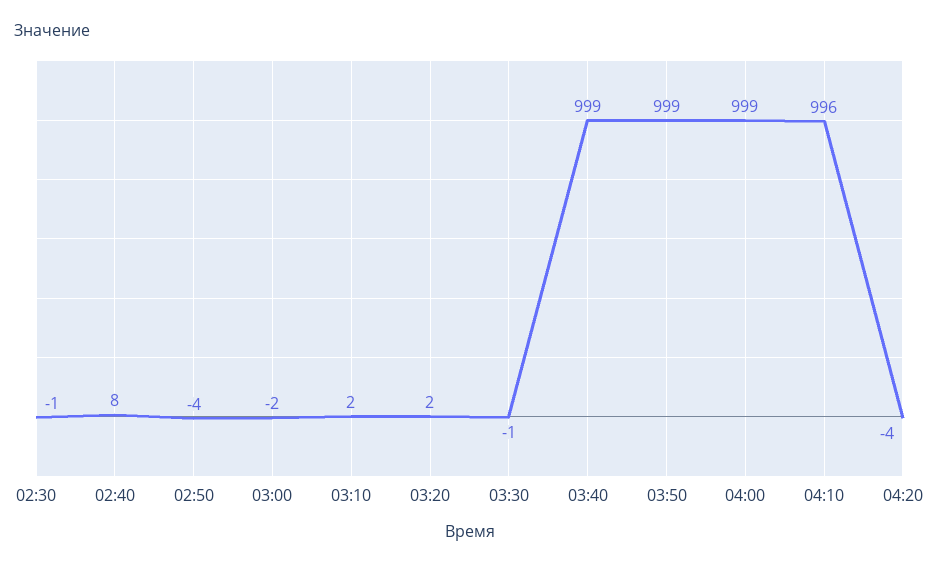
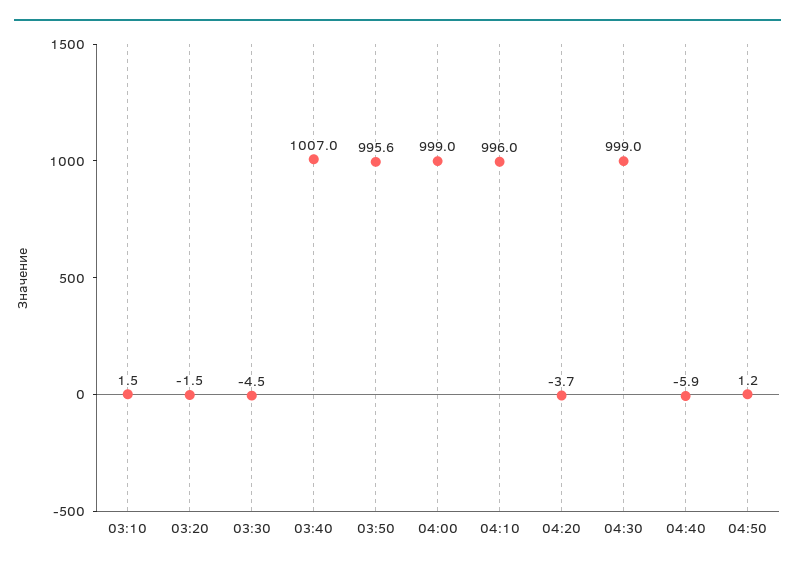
02:30: -1 -> none
02:40: 8 -> none
02:50: -4 -> none
03:00: -2 -> none
03:20: 2 -> -1.5
03:30: -1 -> -4.5
03:40: 999 -> 1007
03:50: 999 -> 995.6
04:30: none -> 999
04:40: none -> -5.9
04:50: none -> 1.2

